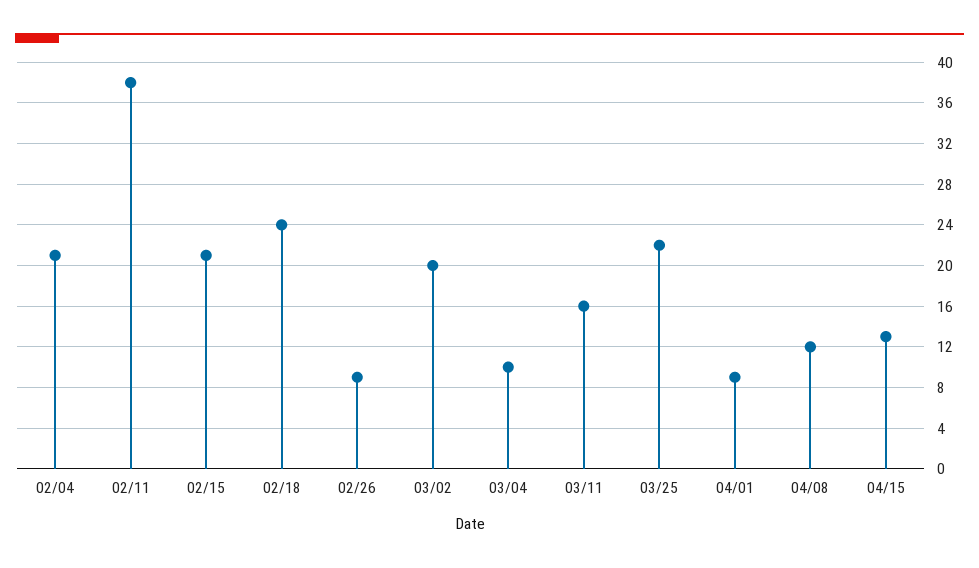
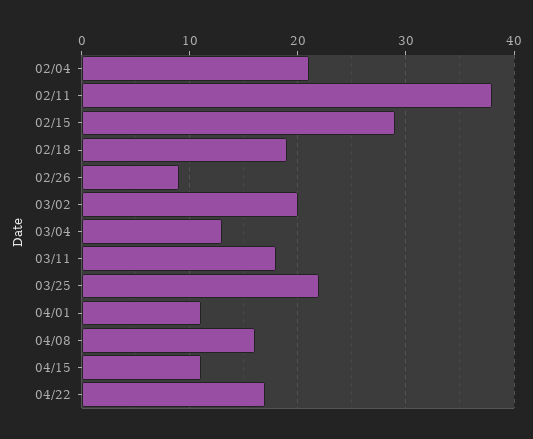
02/15: 21 -> 29
02/18: 24 -> 19
03/04: 10 -> 13
03/11: 16 -> 18
04/01: 9 -> 11
04/08: 12 -> 16
04/15: 13 -> 11
04/22: none -> 17

